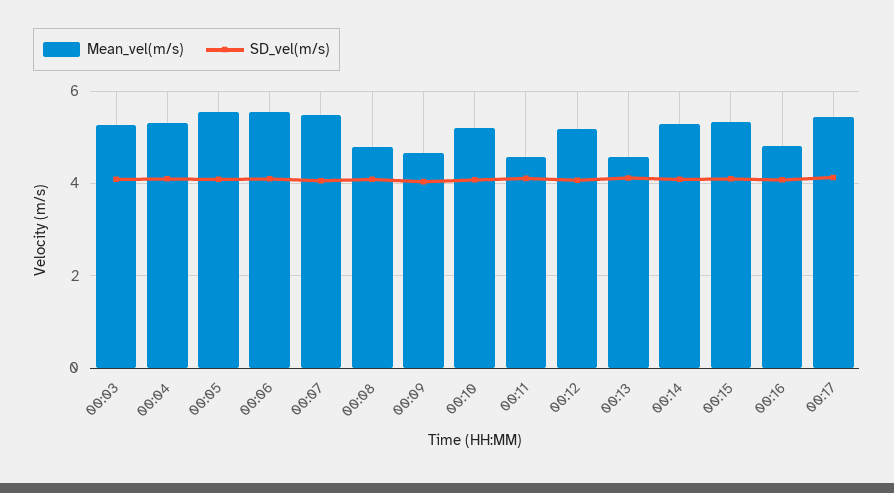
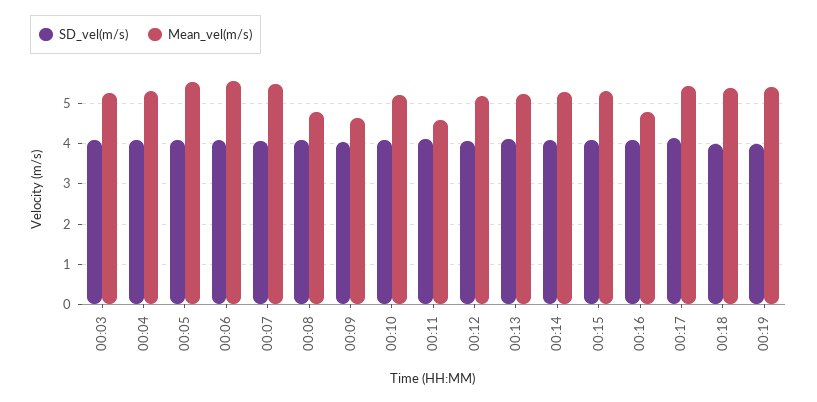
Mean_vel(m/s), 00:13: 4.6 -> 5.2
SD_vel(m/s), 00:18: none -> 4
Mean_vel(m/s), 00:18: none -> 5.4
SD_vel(m/s), 00:19: none -> 4
Mean_vel(m/s), 00:19: none -> 5.4

